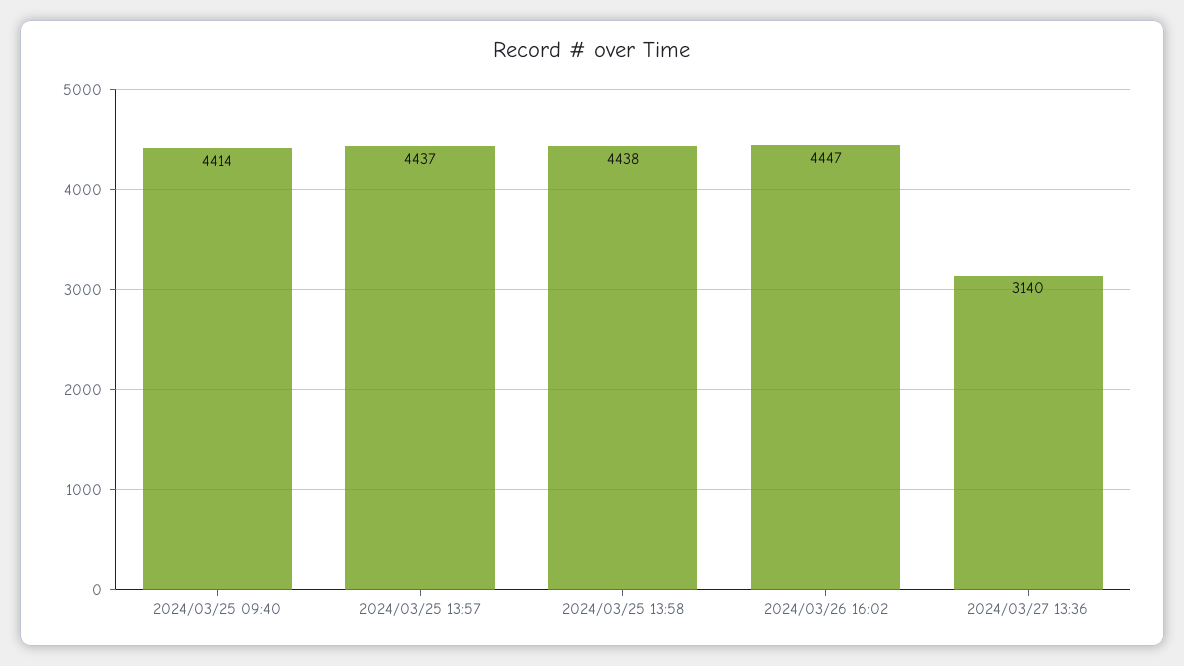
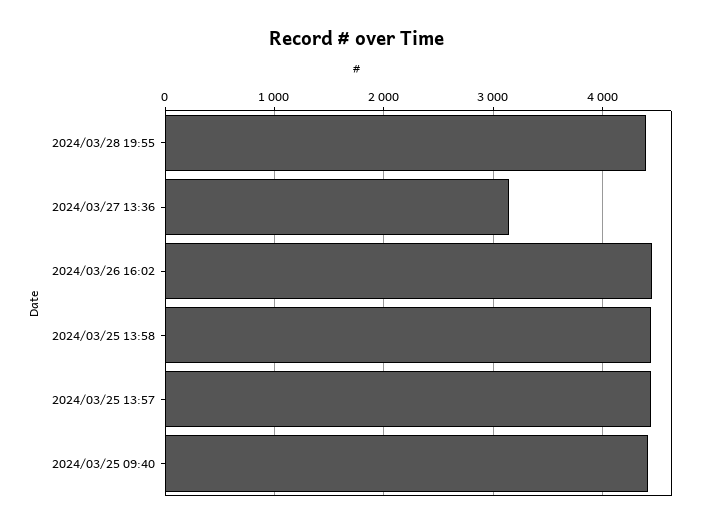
2024/03/28 19:55: none -> 4400

